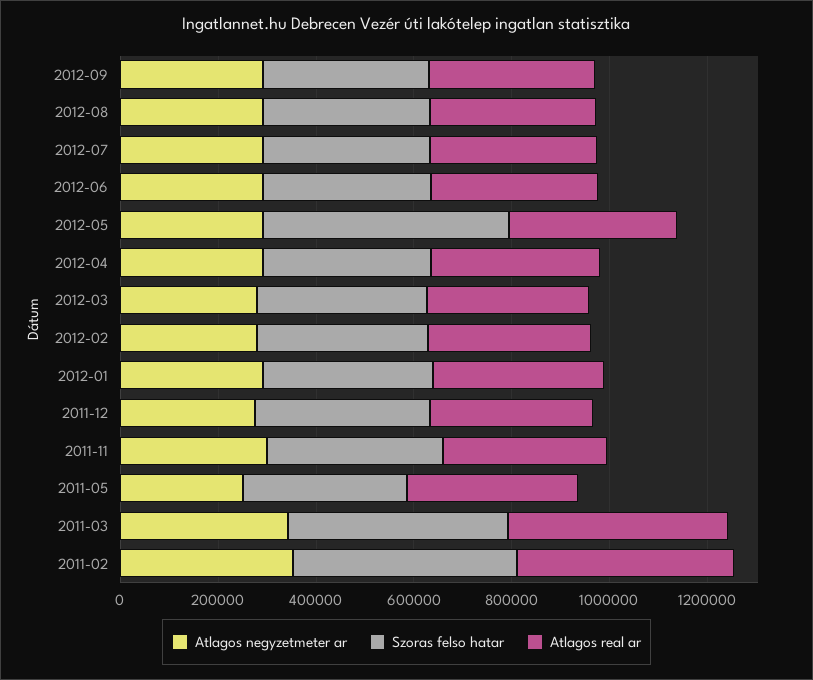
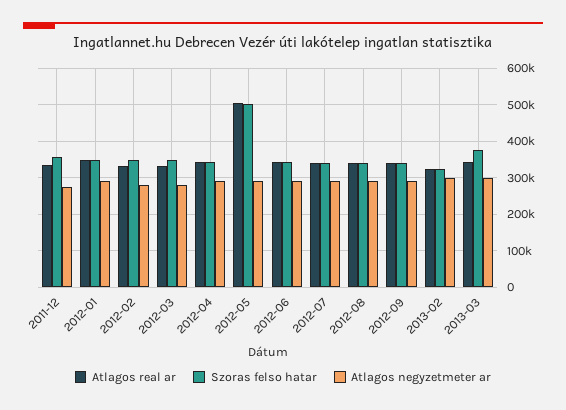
Atlagos real ar, 2012-05: 350000 -> 500000
Atlagos negyzetmeter ar, 2011-11: 300000 -> none
Szoras felso hatar, 2011-11: 350000 -> none
Atlagos real ar, 2011-11: 350000 -> none
Atlagos negyzetmeter ar, 2011-05: 250000 -> none
Szoras felso hatar, 2011-05: 350000 -> none
Atlagos real ar, 2011-05: 350000 -> none
Atlagos negyzetmeter ar, 2011-03: 350000 -> none
Szoras felso hatar, 2011-03: 450000 -> none
Atlagos real ar, 2011-03: 450000 -> none
Atlagos negyzetmeter ar, 2011-02: 350000 -> none
Szoras felso hatar, 2011-02: 450000 -> none
Atlagos real ar, 2011-02: 450000 -> none
Atlagos real ar, 2013-02: none -> 320000
Szoras felso hatar, 2013-02: none -> 320000
Atlagos negyzetmeter ar, 2013-02: none -> 300000
Atlagos real ar, 2013-03: none -> 340000
Szoras felso hatar, 2013-03: none -> 380000
Atlagos negyzetmeter ar, 2013-03: none -> 300000

